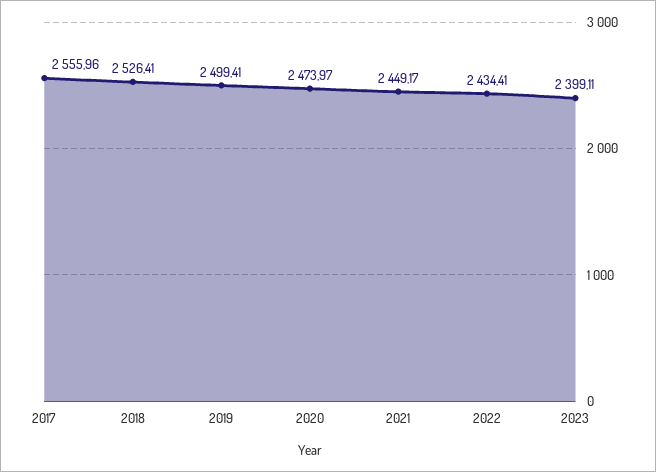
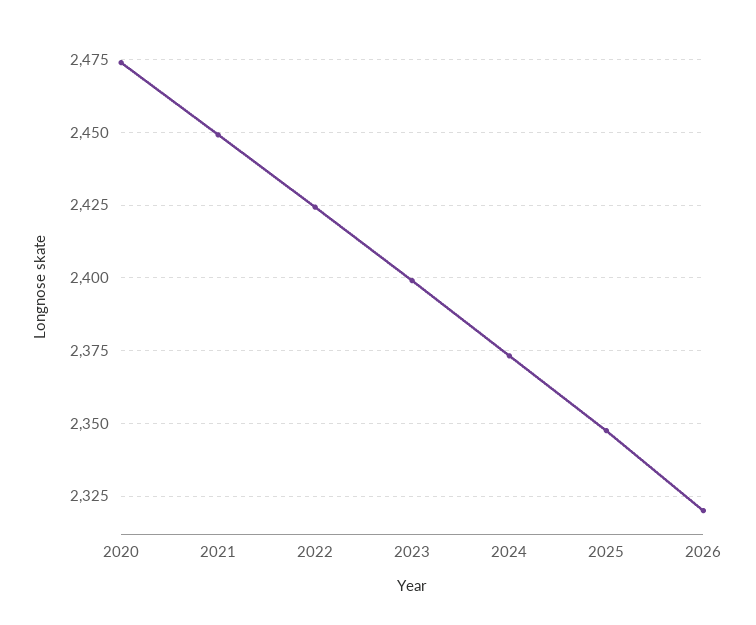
2017: 2555.96 -> none
2018: 2526.41 -> none
2019: 2499.41 -> none
2022: 2434.41 -> 2425
2024: none -> 2372.5
2025: none -> 2347.5
2026: none -> 2320

